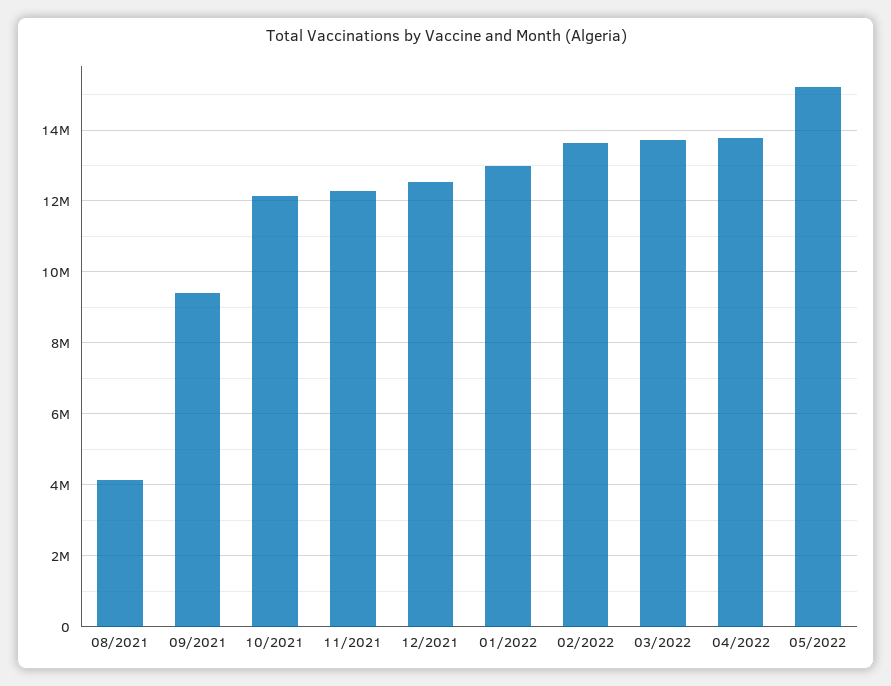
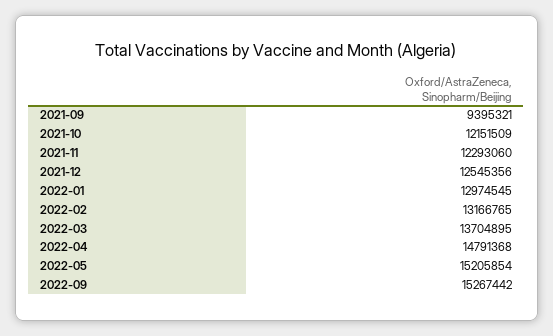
08/2021: 4200000 -> none
02/2022: 13600000 -> 13166765
04/2022: 13800000 -> 14791368
2022-09: none -> 15267442

